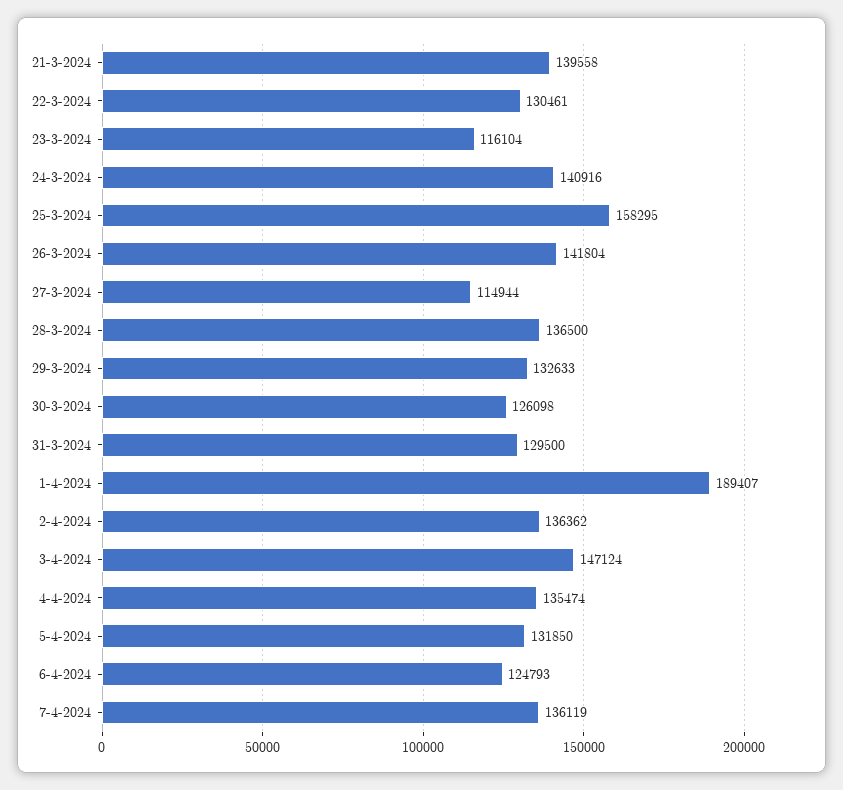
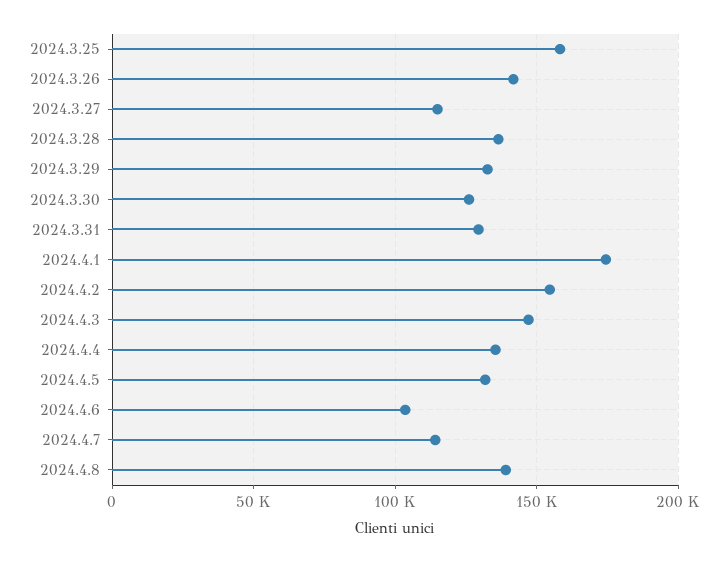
21-3-2024: 139558 -> none
22-3-2024: 130461 -> none
23-3-2024: 116104 -> none
24-3-2024: 140916 -> none
1-4-2024: 189407 -> 175000
2-4-2024: 136362 -> 155000
6-4-2024: 124793 -> 105000
7-4-2024: 136119 -> 115000
2024.4.8: none -> 140000

